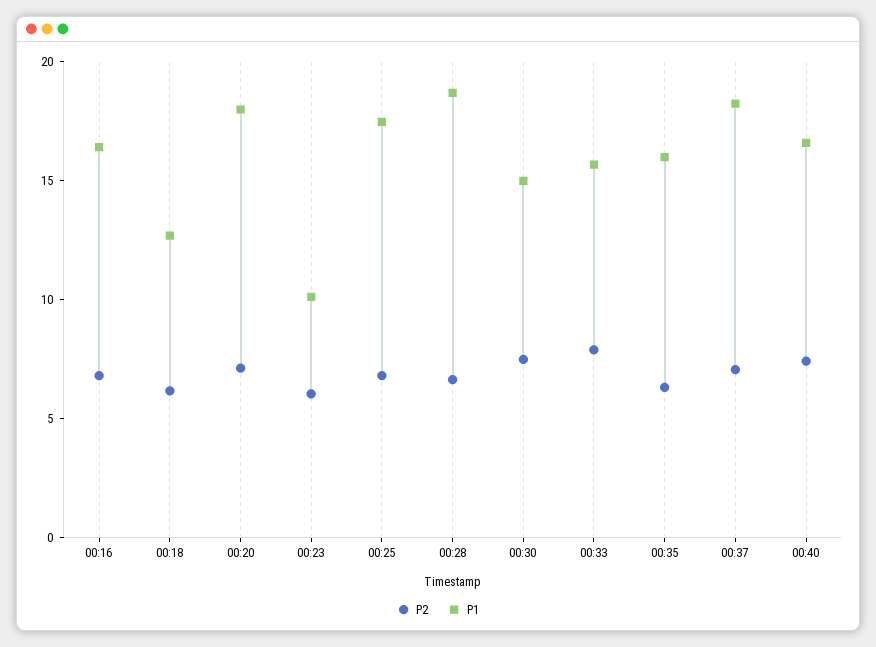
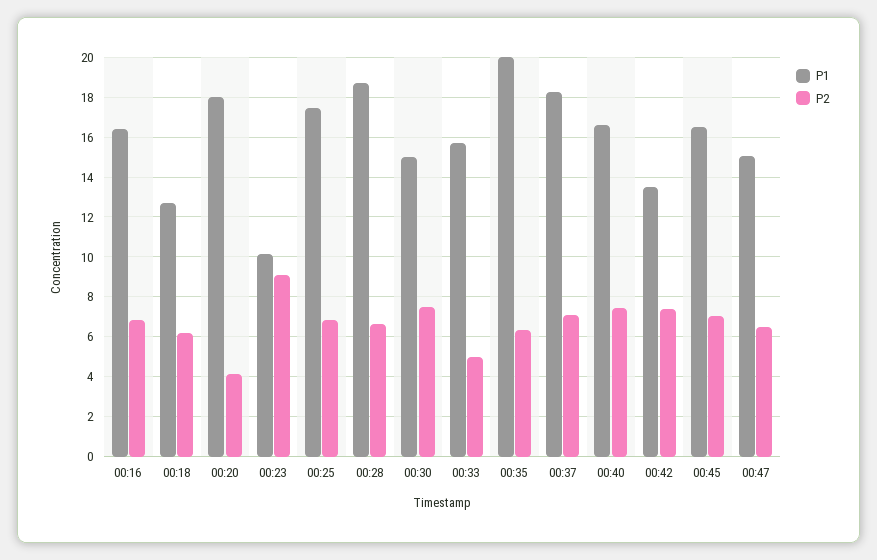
P2, 00:20: 7 -> 4
P2, 00:23: 6 -> 9
P2, 00:33: 8 -> 5
P1, 00:35: 16 -> 20
P1, 00:42: none -> 13.5
P2, 00:42: none -> 7.5
P1, 00:45: none -> 16.5
P2, 00:45: none -> 7
P1, 00:47: none -> 15
P2, 00:47: none -> 6.5

